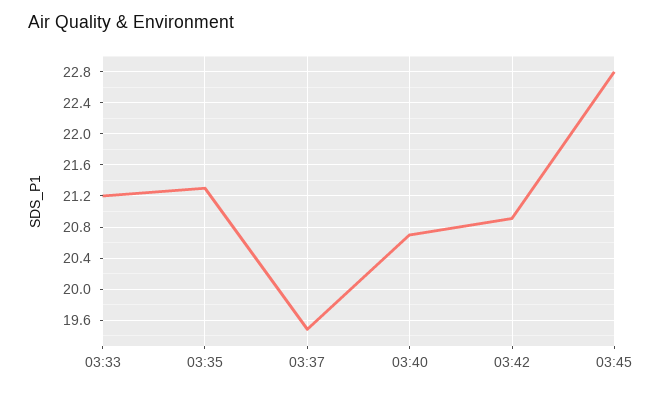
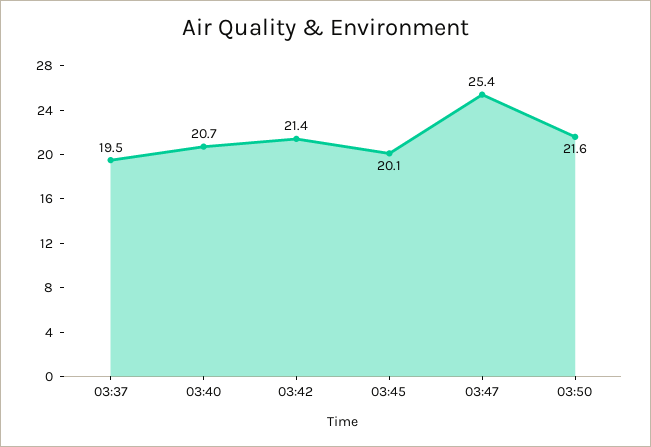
03:33: 21.2 -> none
03:35: 21.3 -> none
03:42: 20.9 -> 21.4
03:45: 22.8 -> 20.1
03:47: none -> 25.4
03:50: none -> 21.6

